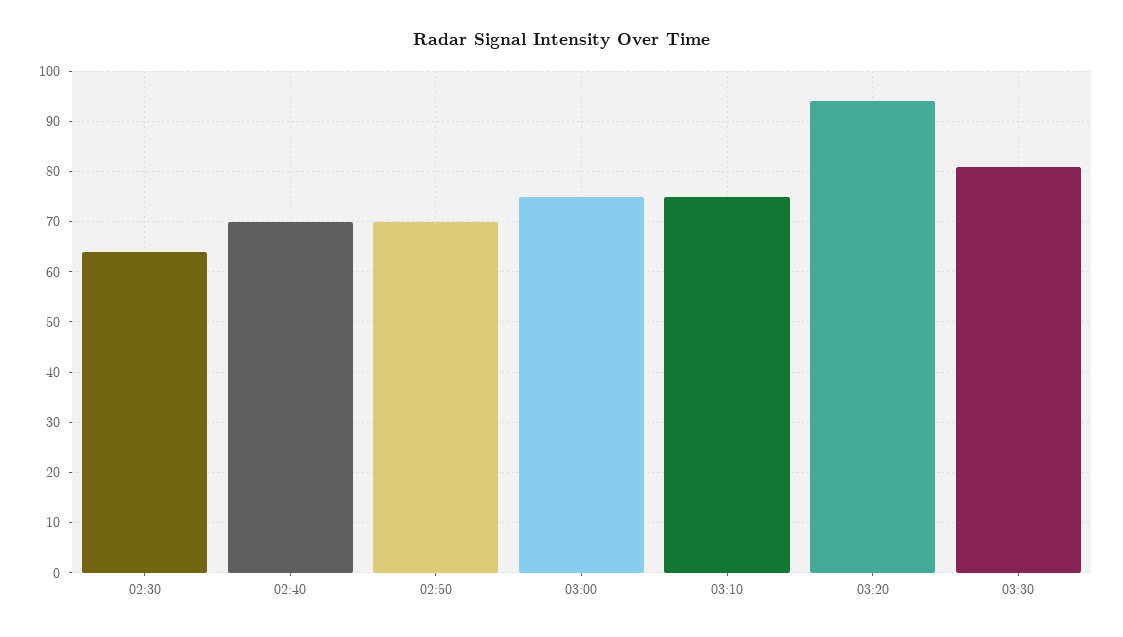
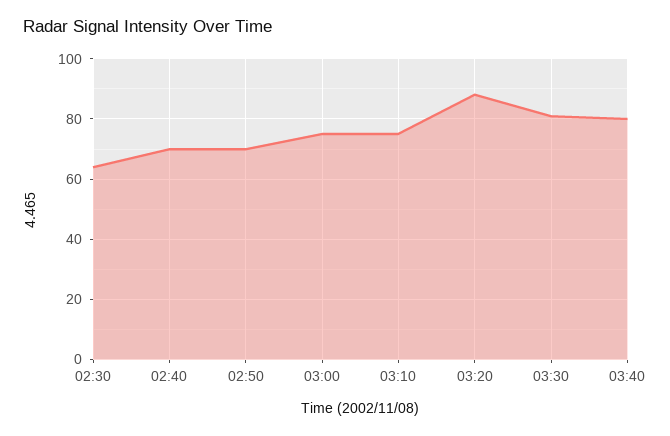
03:20: 94 -> 88
03:40: none -> 80

